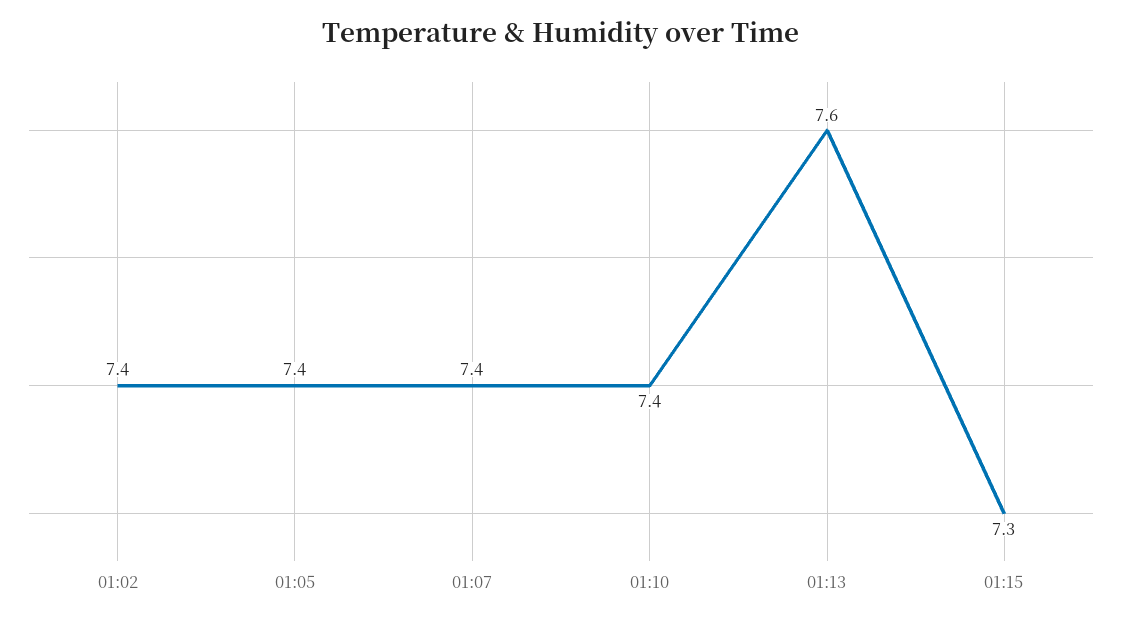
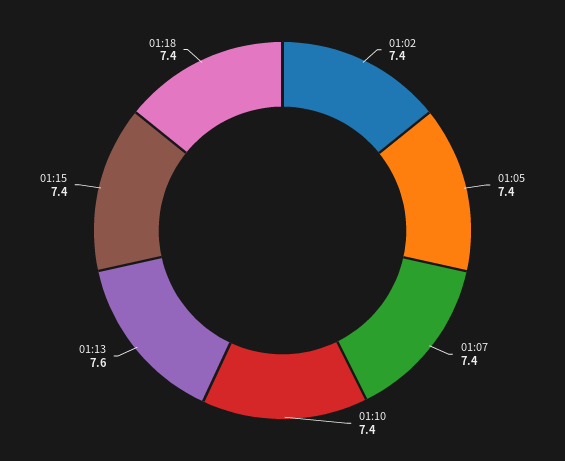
01:15: 7.3 -> 7.4
01:18: none -> 7.4

